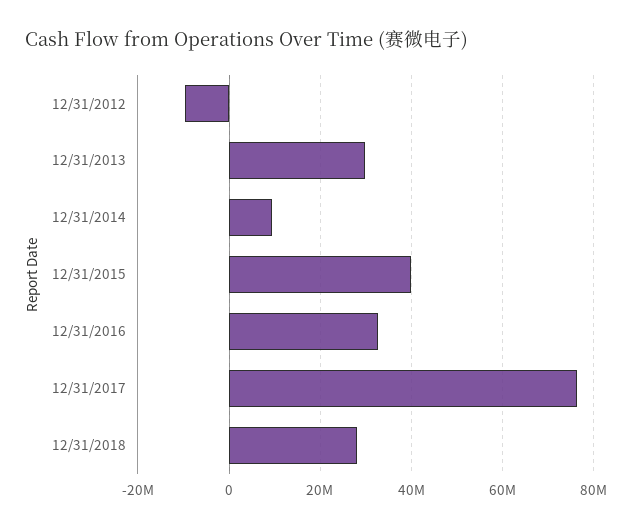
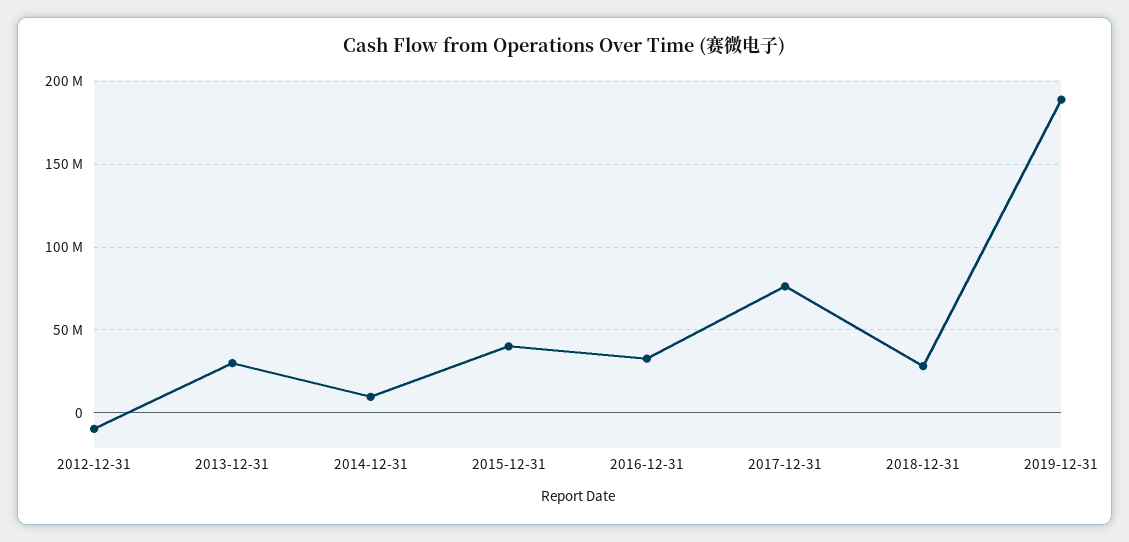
2019-12-31: none -> 190000000

